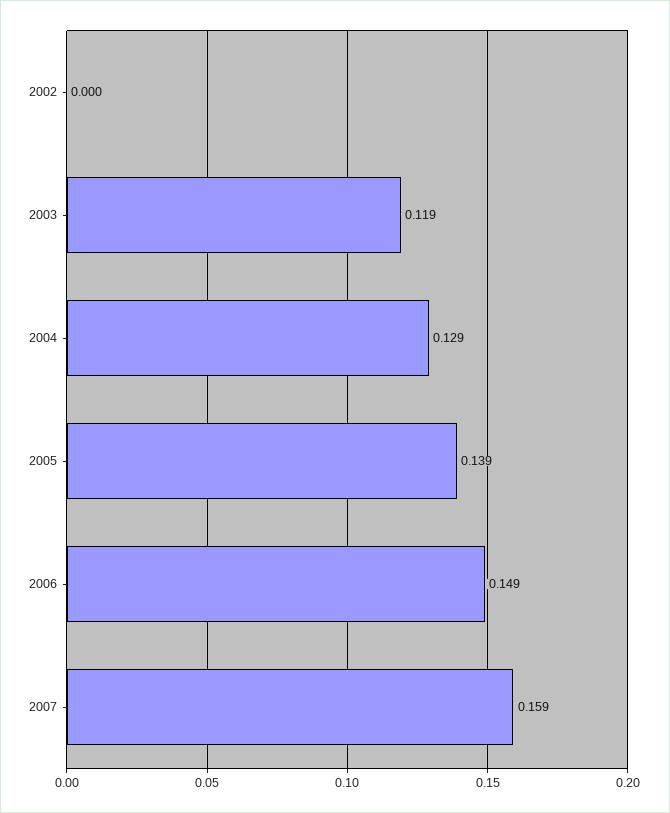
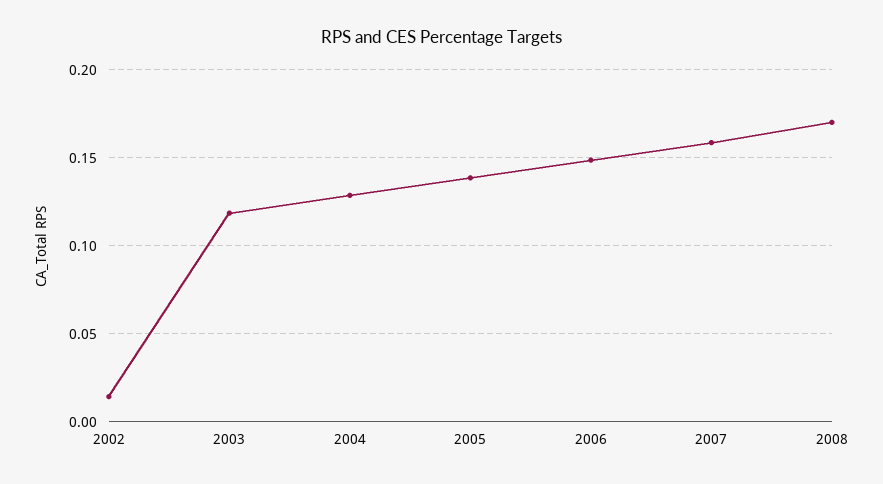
2002: 0 -> 0.015
2008: none -> 0.17

